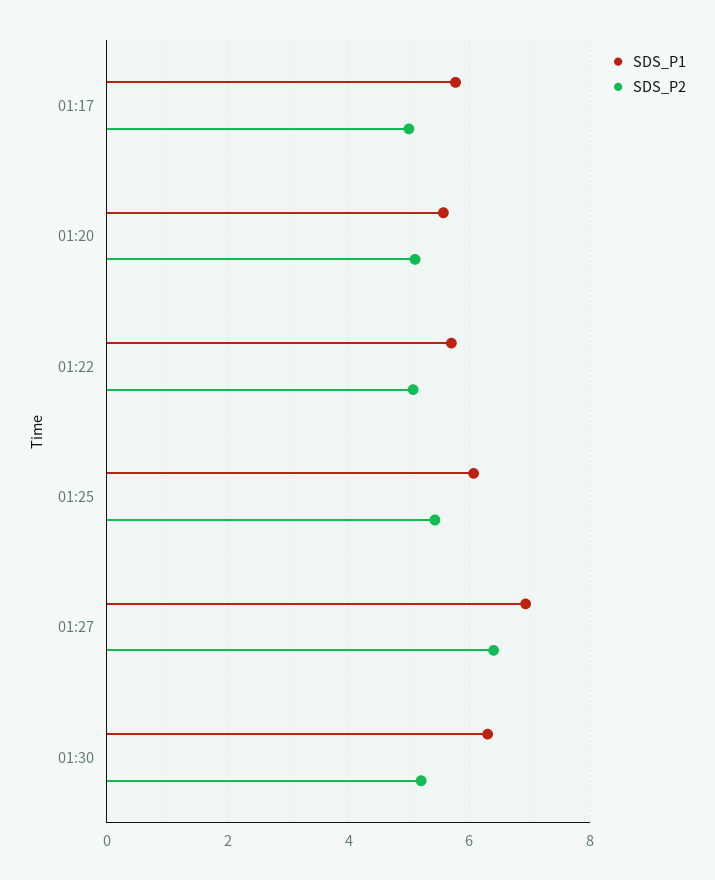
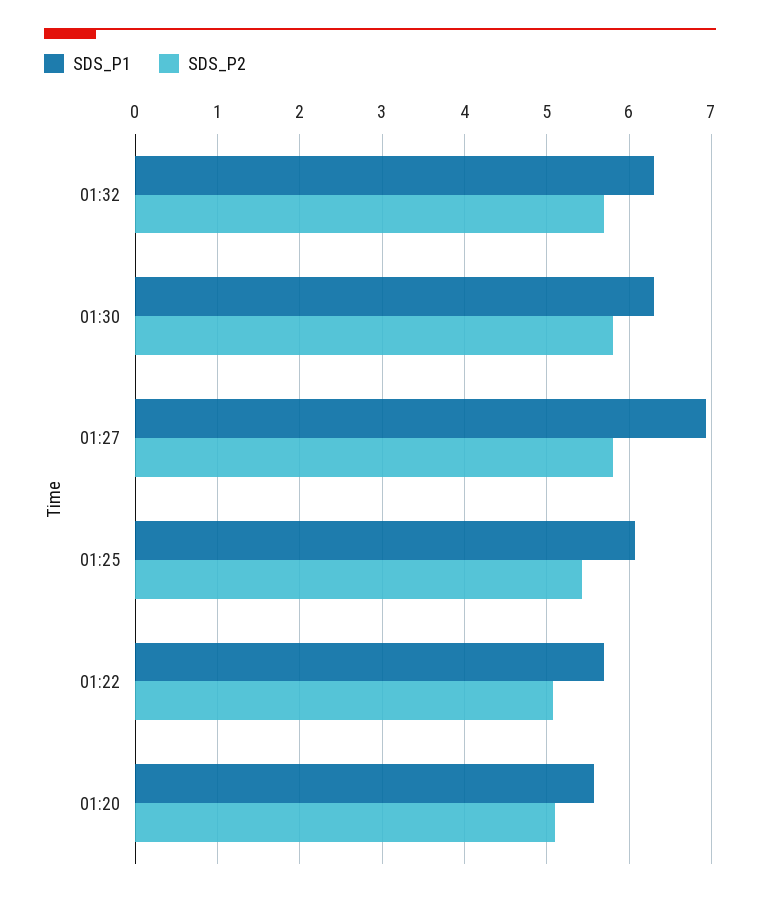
SDS_P1, 01:17: 5.8 -> none
SDS_P2, 01:17: 5 -> none
SDS_P2, 01:27: 6.4 -> 5.8
SDS_P2, 01:30: 5.2 -> 5.8
SDS_P1, 01:32: none -> 6.3
SDS_P2, 01:32: none -> 5.7

